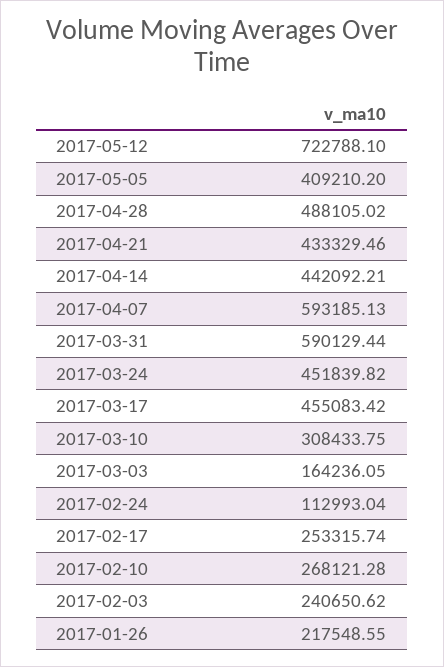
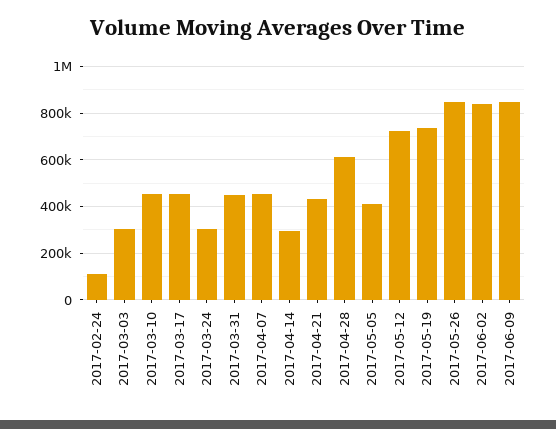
2017-04-28: 488105.02 -> 600000
2017-04-14: 442092.21 -> 300000
2017-04-07: 593185.13 -> 450000
2017-03-31: 590129.44 -> 450000
2017-03-24: 451839.82 -> 300000
2017-03-10: 308433.75 -> 450000
2017-03-03: 164236.05 -> 300000
2017-02-17: 253315.74 -> none
2017-02-10: 268121.28 -> none
2017-02-03: 240650.62 -> none
2017-01-26: 217548.55 -> none
2017-05-19: none -> 750000
2017-05-26: none -> 850000
2017-06-02: none -> 850000
2017-06-09: none -> 850000

